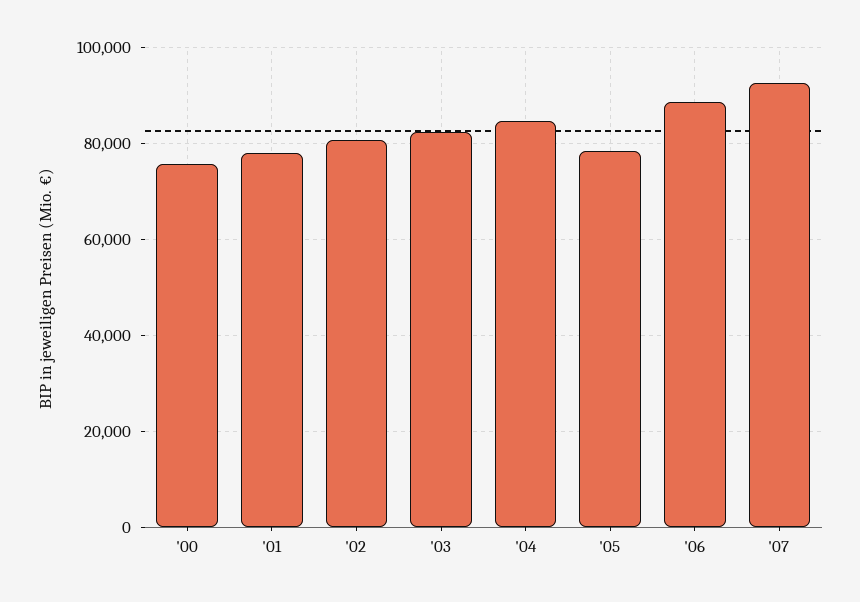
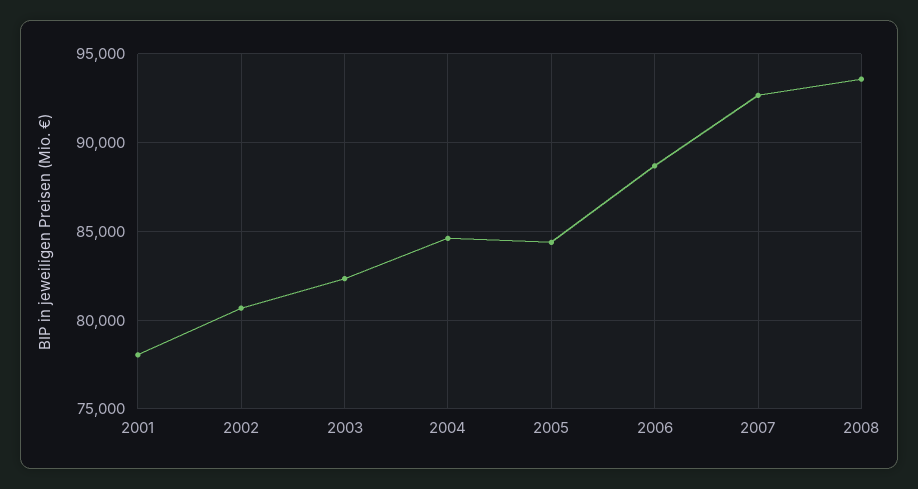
'00: 76000 -> none
'05: 78000 -> 84500
2008: none -> 93500

